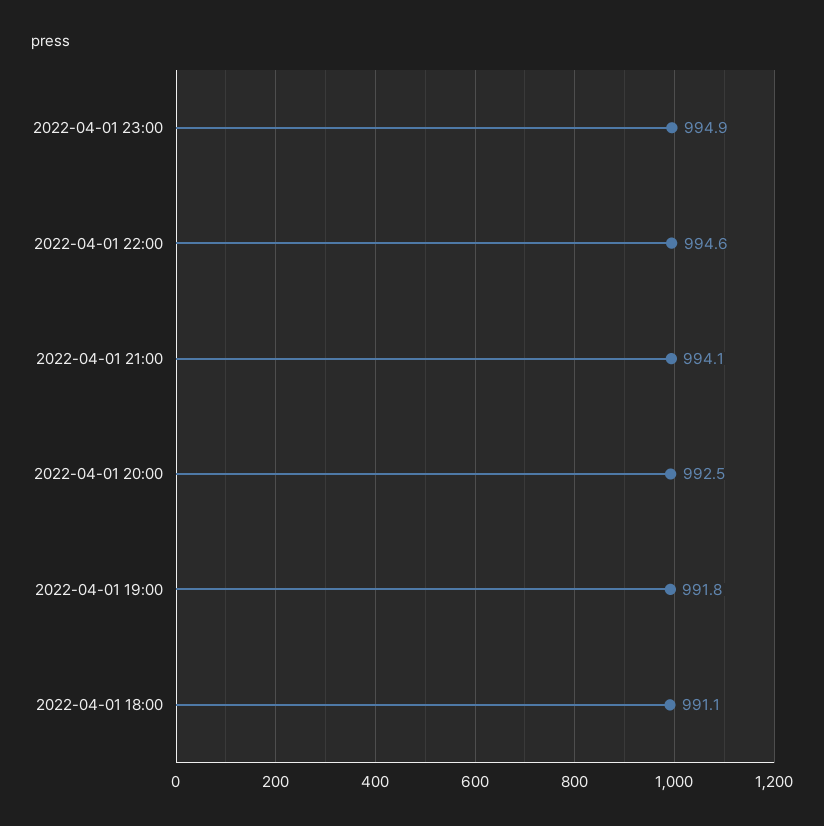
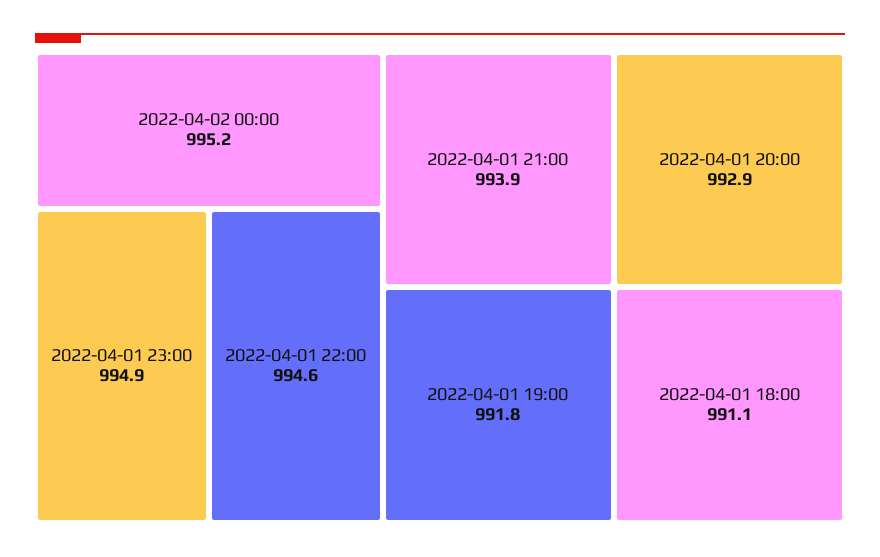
2022-04-01 21:00: 994.1 -> 993.9
2022-04-01 20:00: 992.5 -> 992.9
2022-04-02 00:00: none -> 995.2

